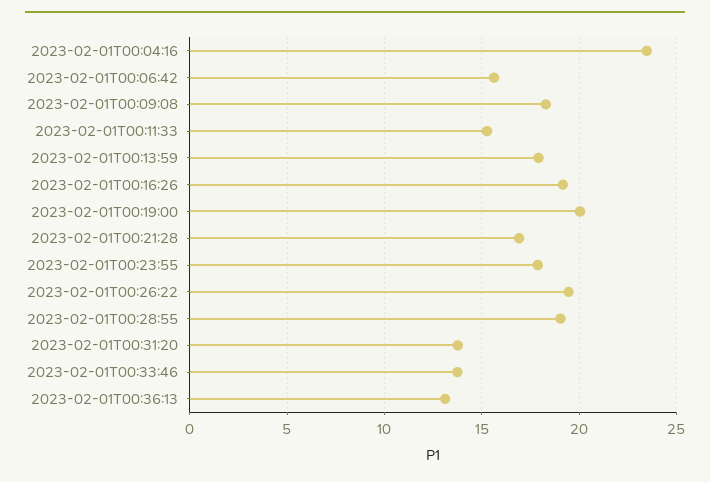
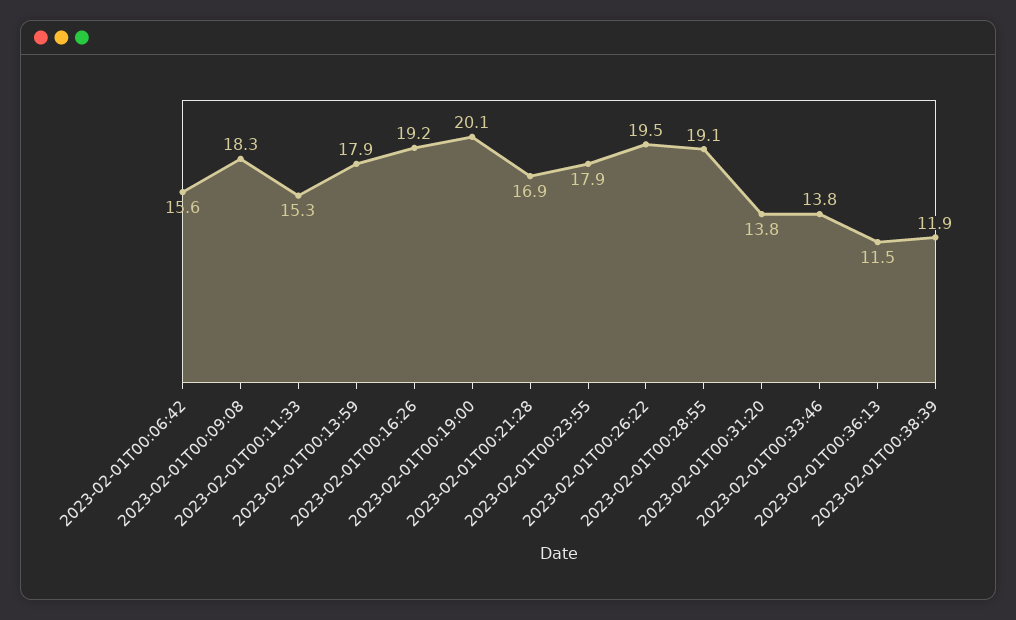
2023-02-01T00:04:16: 23.5 -> none
2023-02-01T00:36:13: 13 -> 11.5
2023-02-01T00:38:39: none -> 11.9

